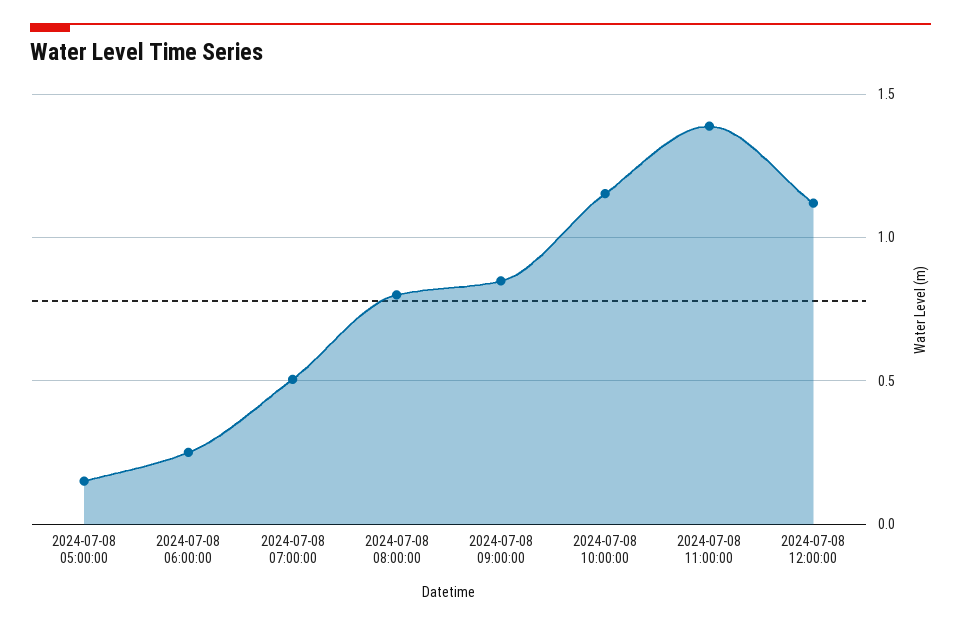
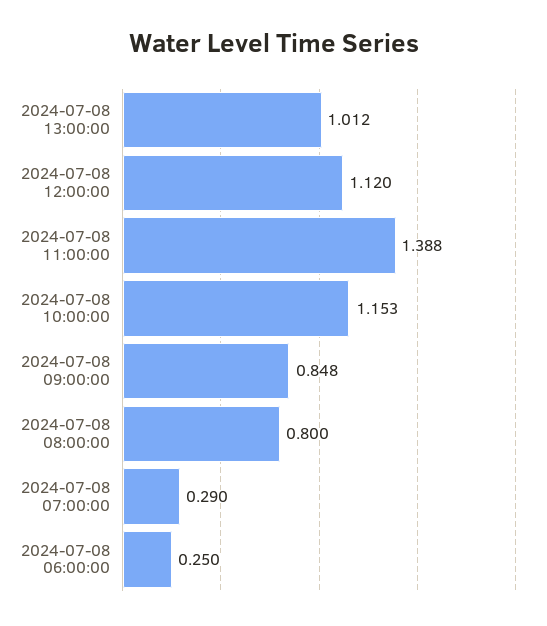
2024-07-08 05:00:00: 0.15 -> none
2024-07-08 07:00:00: 0.5 -> 0.29
2024-07-08 13:00:00: none -> 1.012

